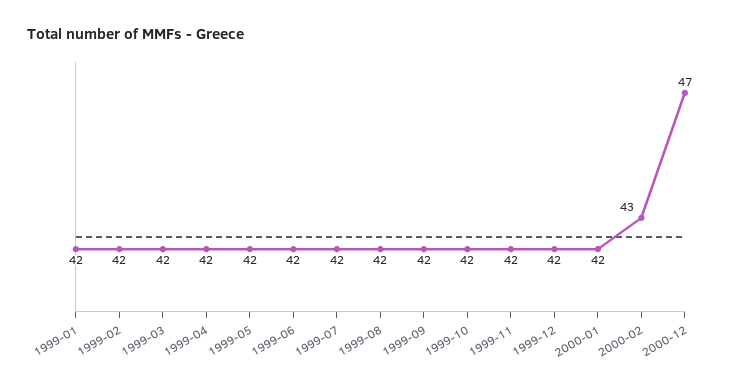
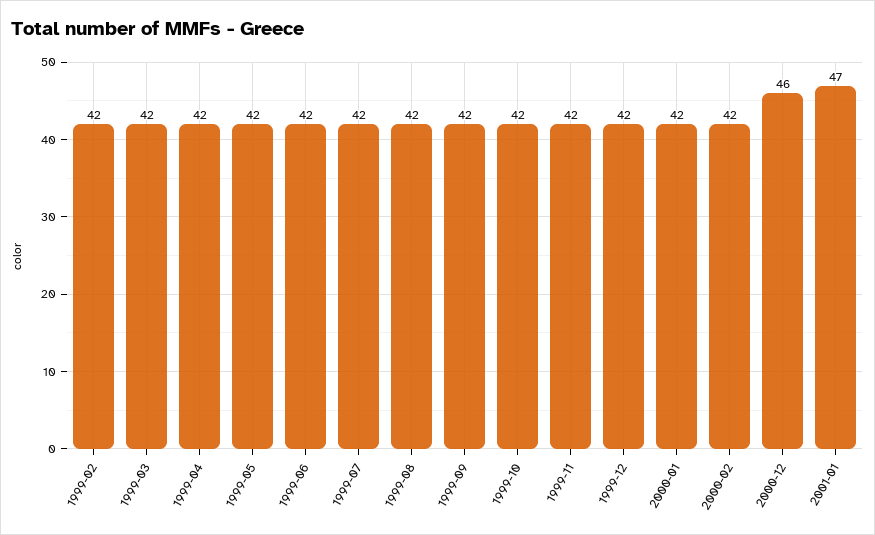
1999-01: 42 -> none
2000-02: 43 -> 42
2000-12: 47 -> 46
2001-01: none -> 47

